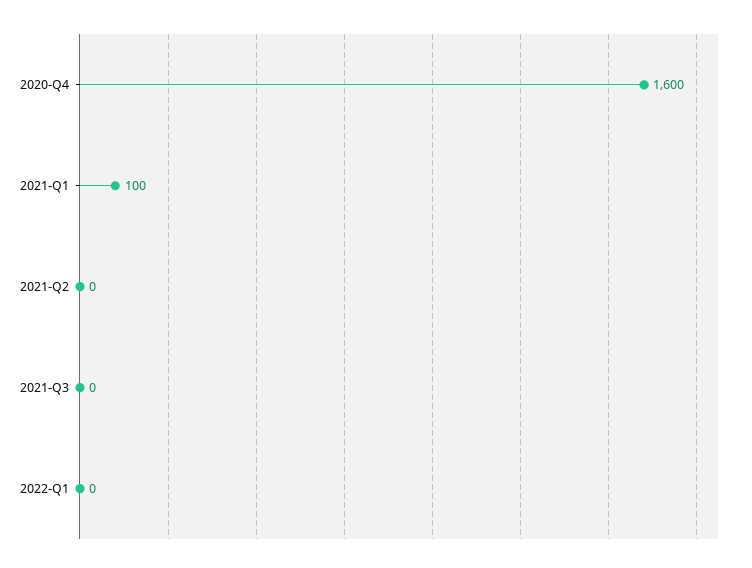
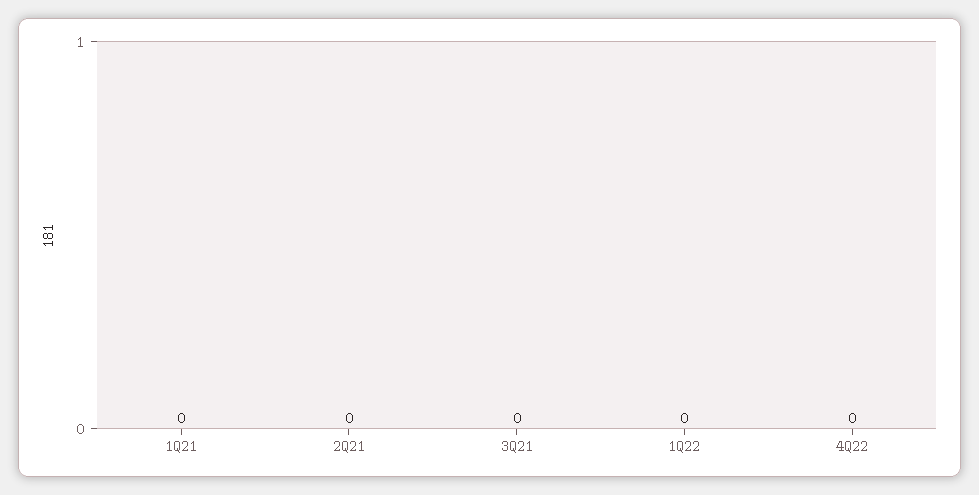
2020-Q4: 1600 -> none
2021-Q1: 100 -> 0
4Q22: none -> 0

